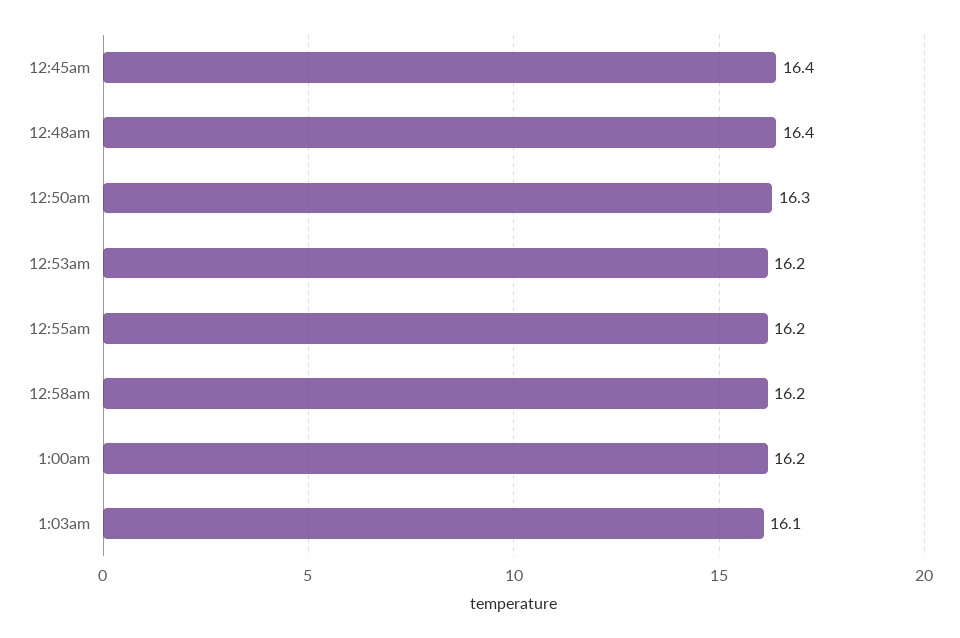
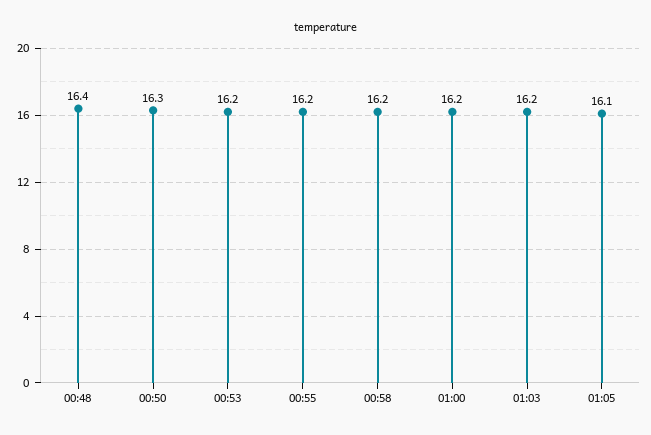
12:45am: 16.4 -> none
1:03am: 16.1 -> 16.2
01:05: none -> 16.1

